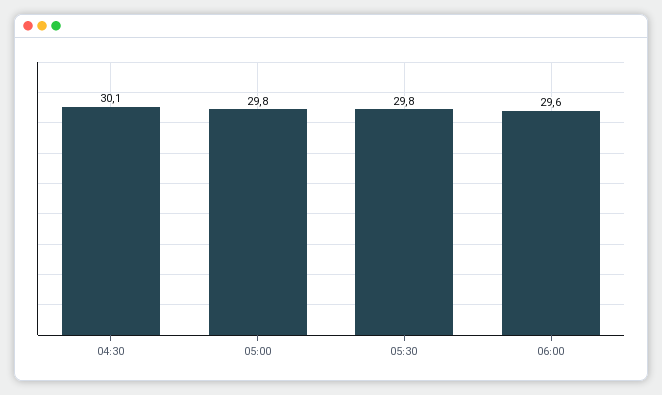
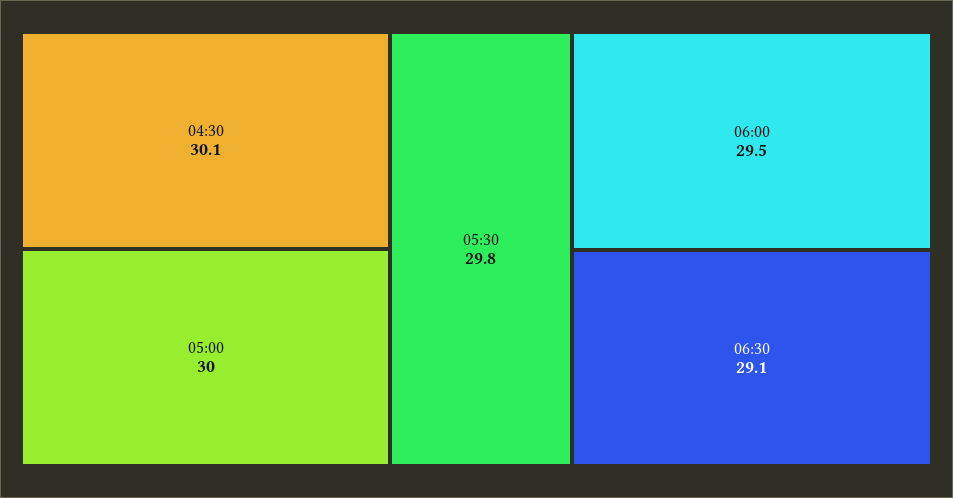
05:00: 29.8 -> 30
06:00: 29.6 -> 29.5
06:30: none -> 29.1

